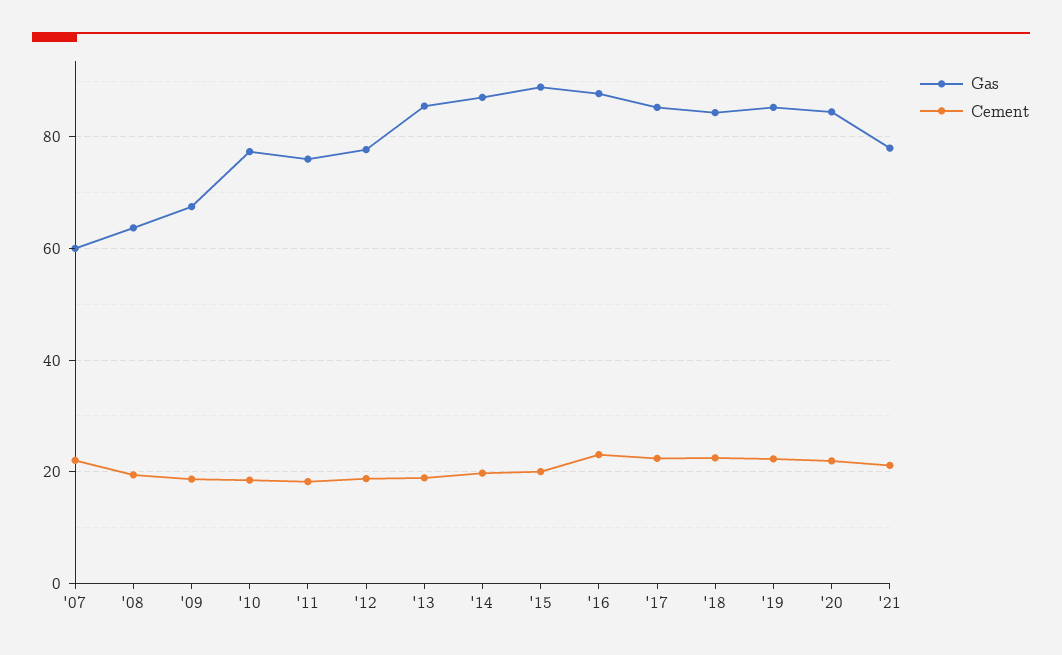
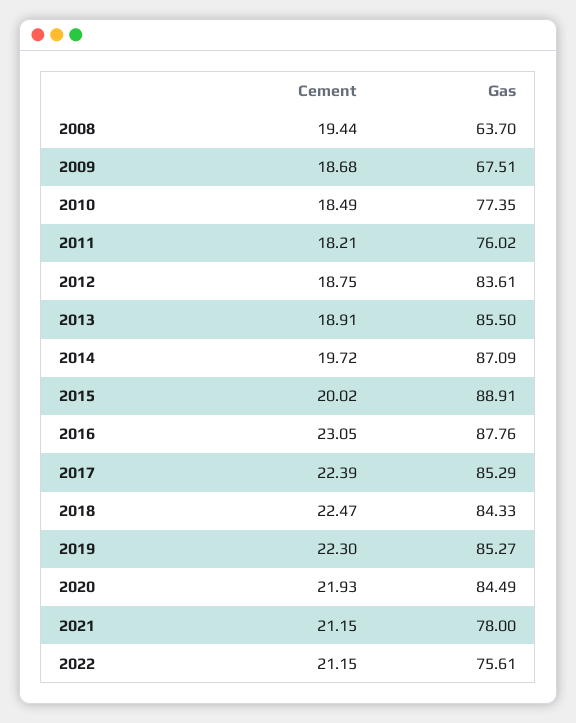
Gas, '07: 60 -> none
Cement, '07: 22 -> none
Gas, '12: 78 -> 83.61
Cement, 2022: none -> 21.15
Gas, 2022: none -> 75.61

